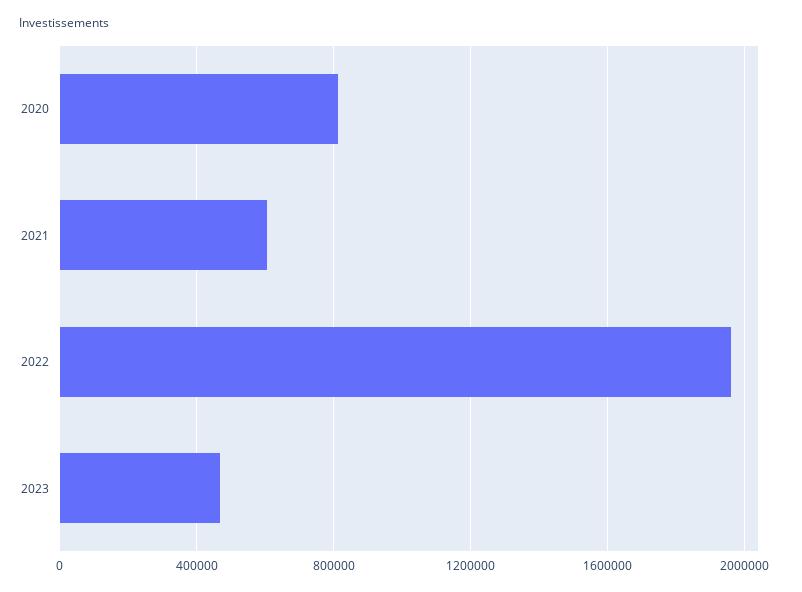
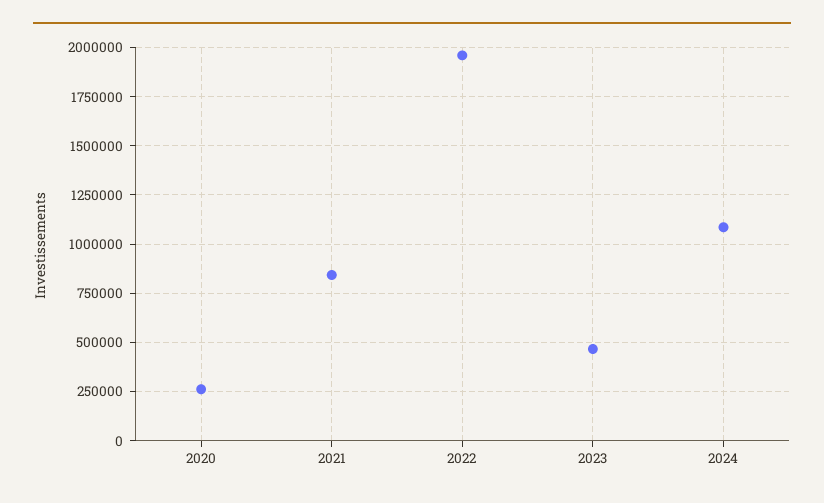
2020: 800000 -> 250000
2021: 600000 -> 850000
2024: none -> 1100000

